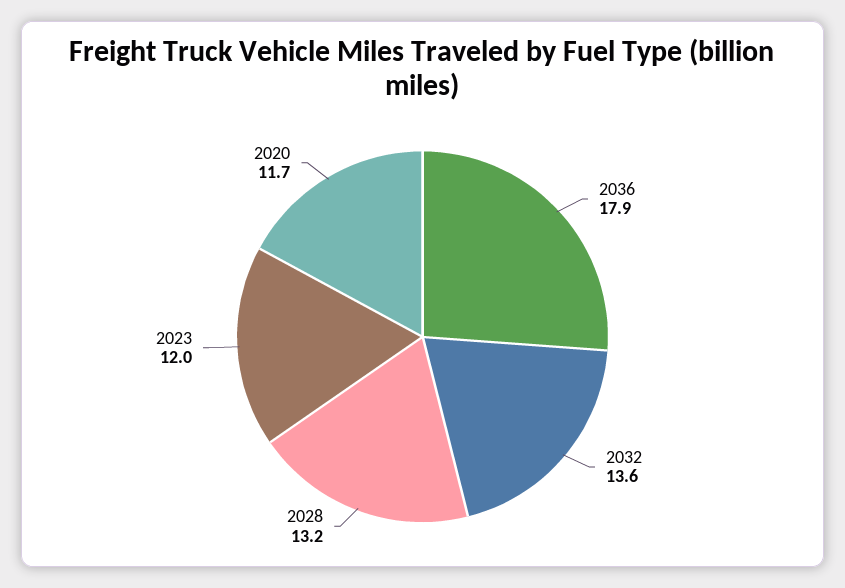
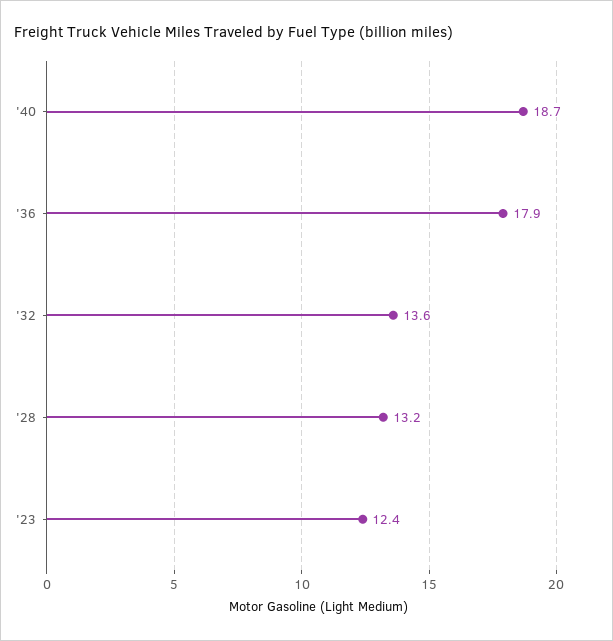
2023: 12 -> 12.4
2020: 11.7 -> none
'40: none -> 18.7

